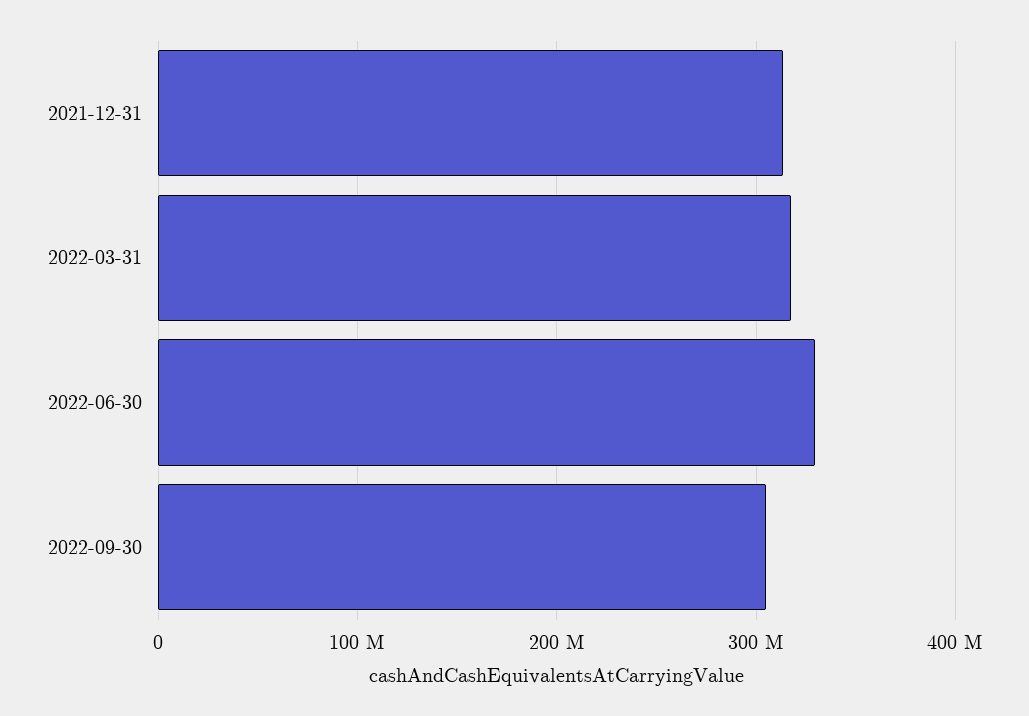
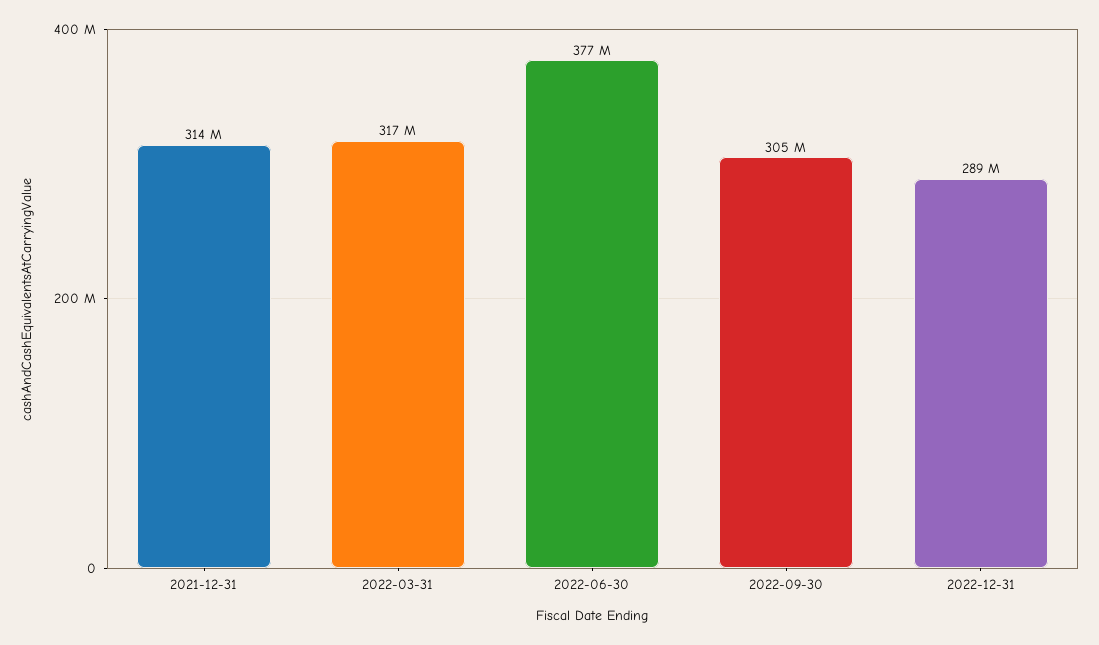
2022-06-30: 330000000 -> 377000000
2022-12-31: none -> 289000000

